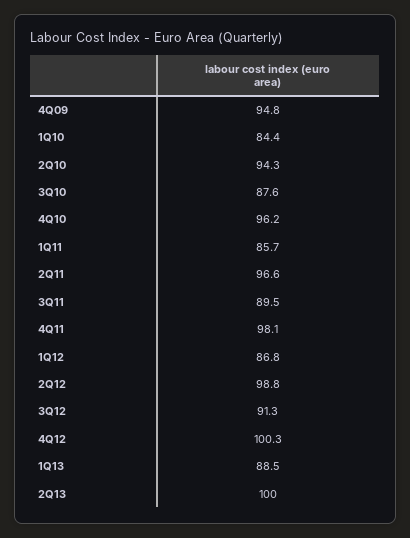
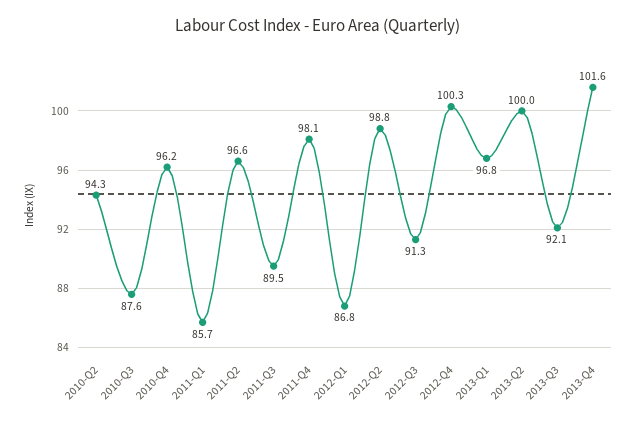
4Q09: 94.8 -> none
1Q10: 84.4 -> none
1Q13: 88.5 -> 96.8
2013-Q3: none -> 92.1
2013-Q4: none -> 101.6

